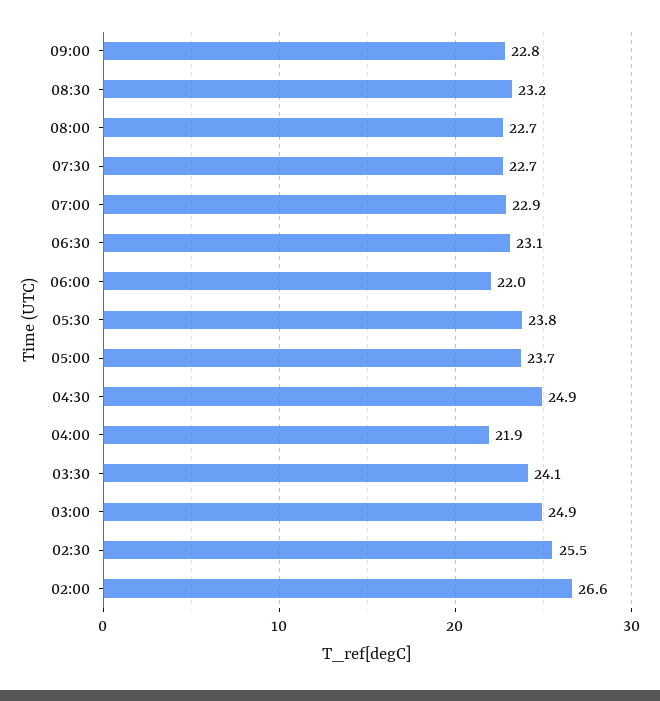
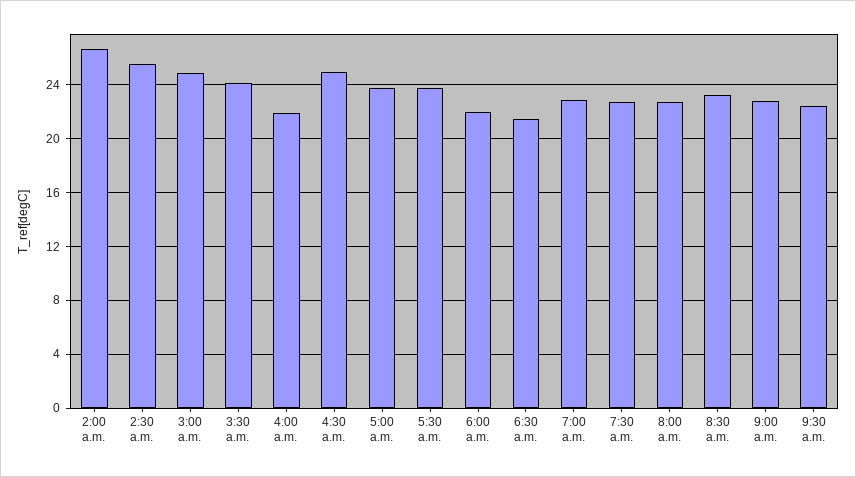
06:30: 23.1 -> 21.5
9:30 a.m.: none -> 22.5

